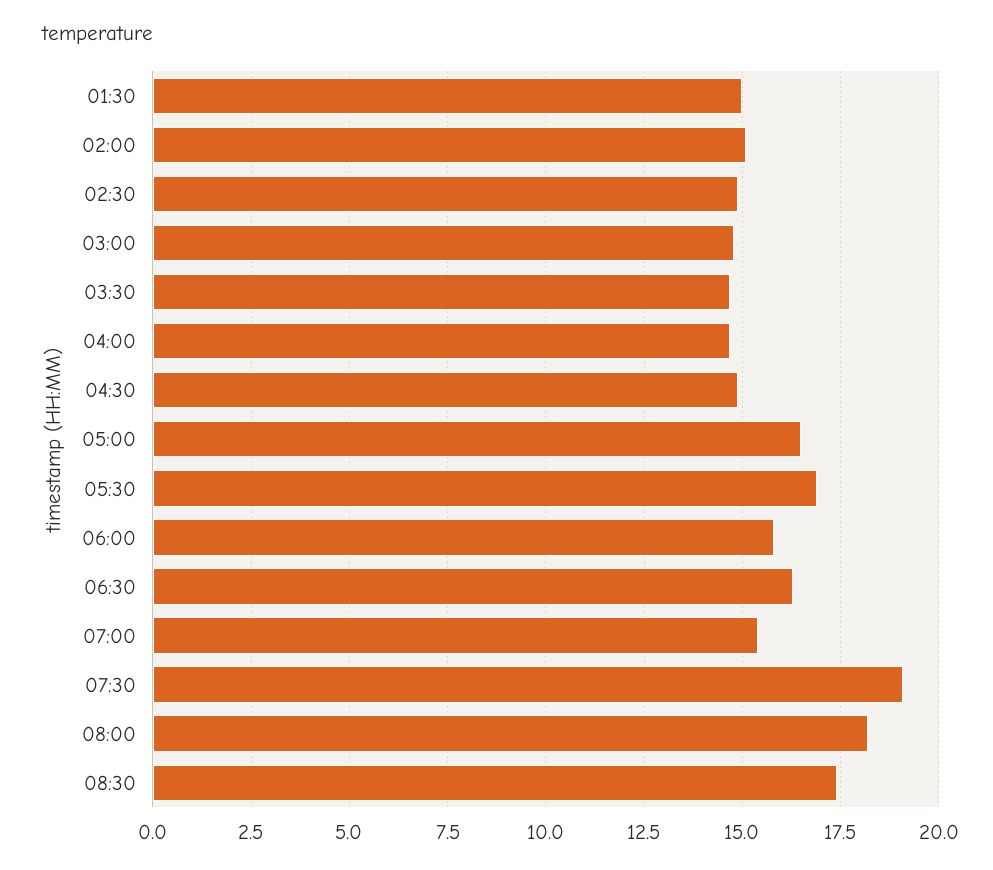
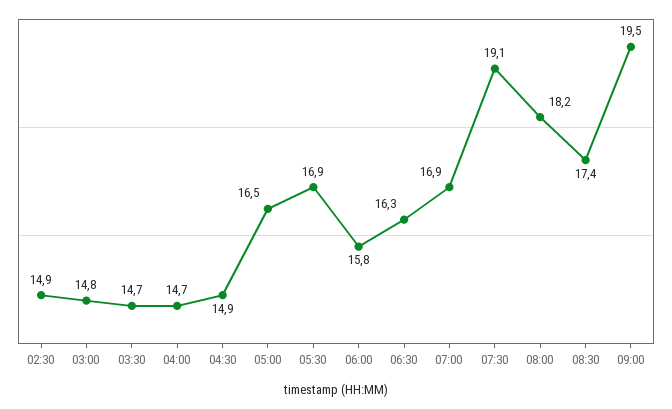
01:30: 15 -> none
02:00: 15 -> none
07:00: 15.5 -> 16.9
09:00: none -> 19.5

